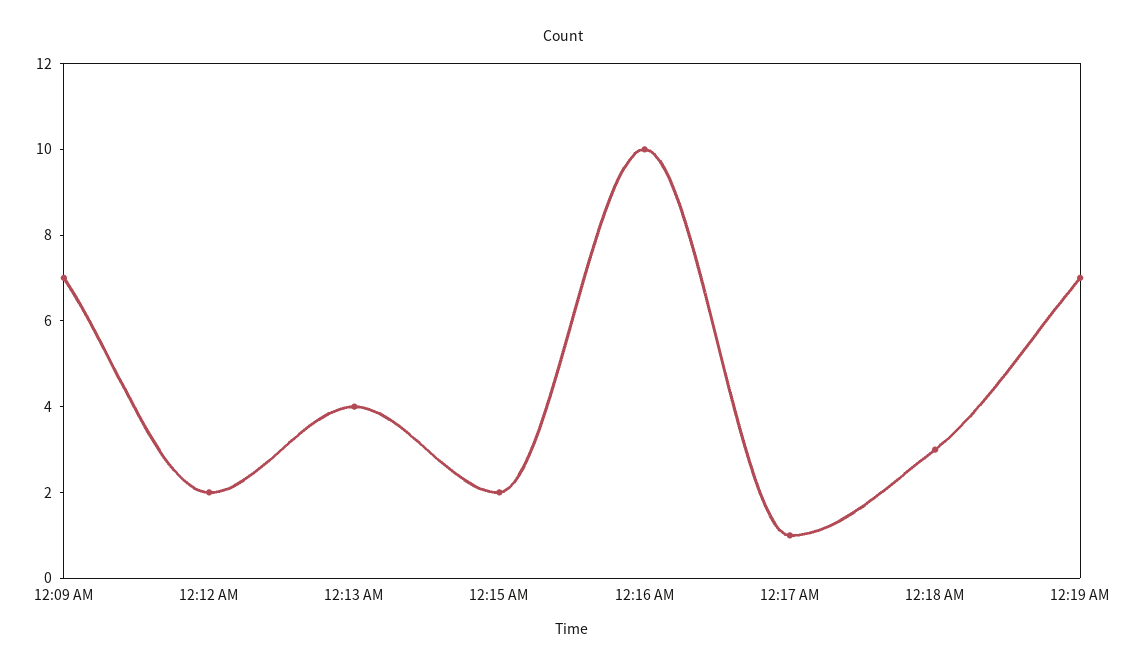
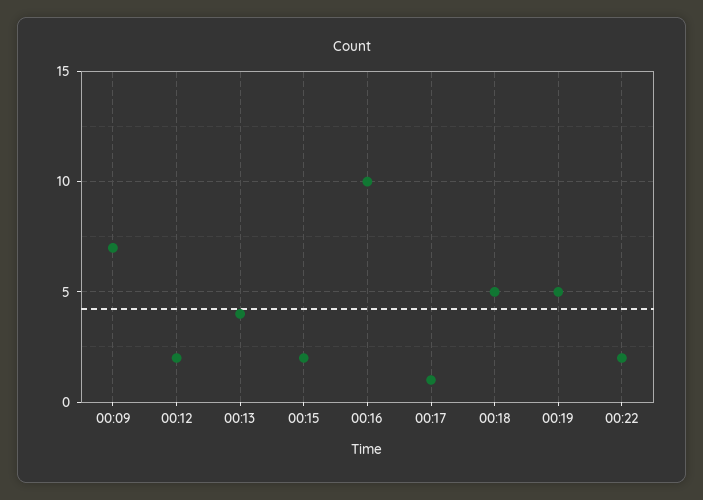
12:18 AM: 3 -> 5
12:19 AM: 7 -> 5
00:22: none -> 2

